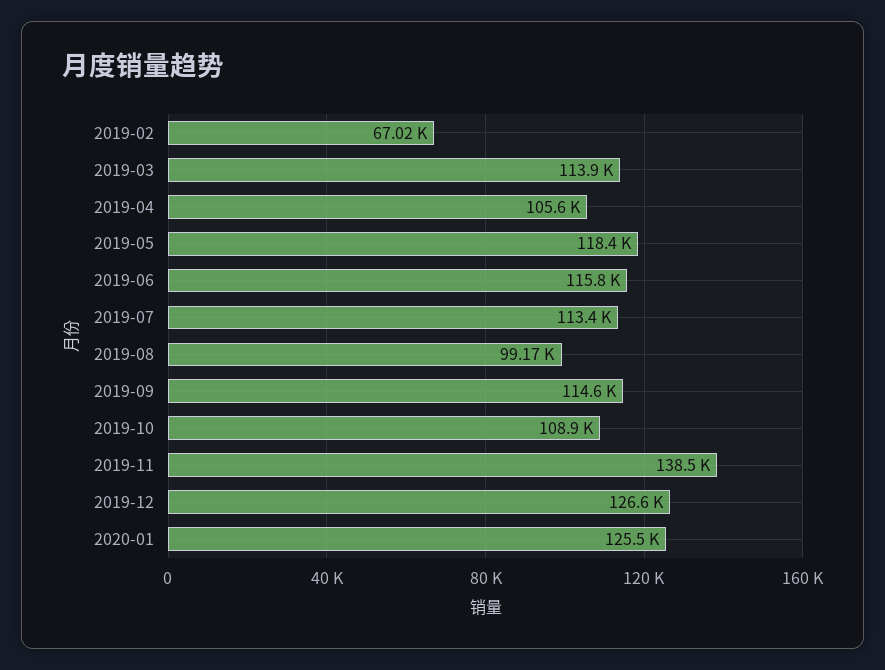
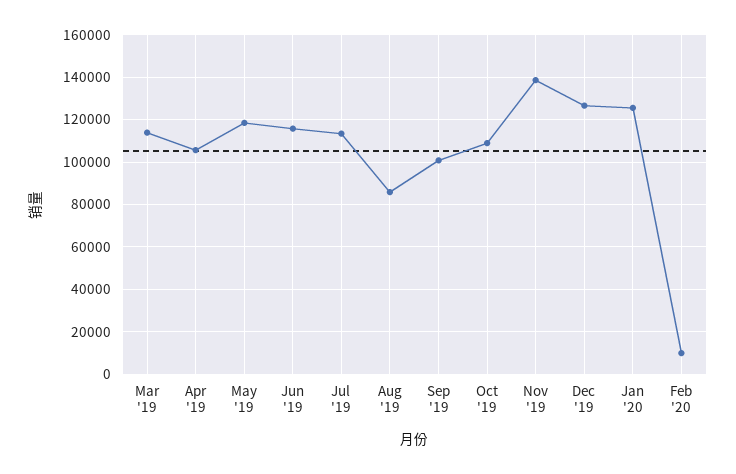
2019-02: 67020 -> none
2019-08: 99170 -> 85000
2019-09: 114600 -> 100000
Feb '20: none -> 10000

